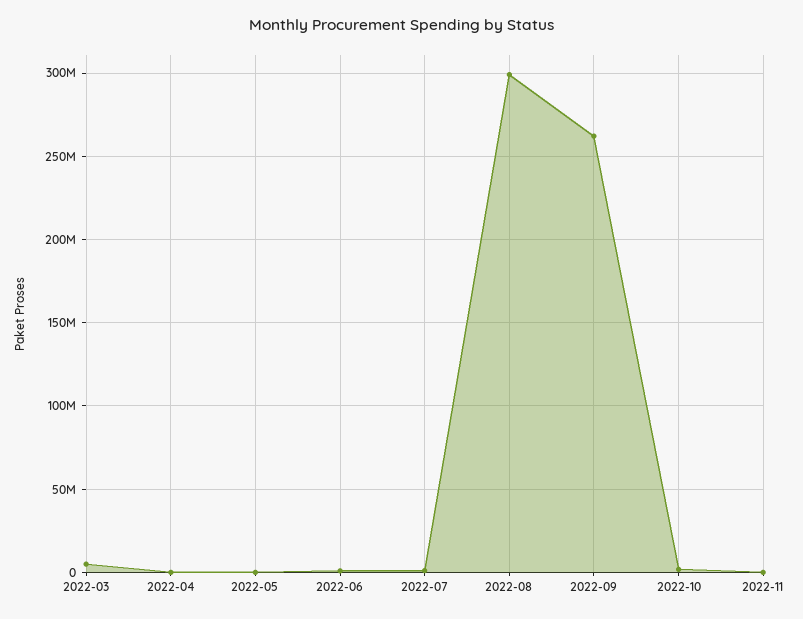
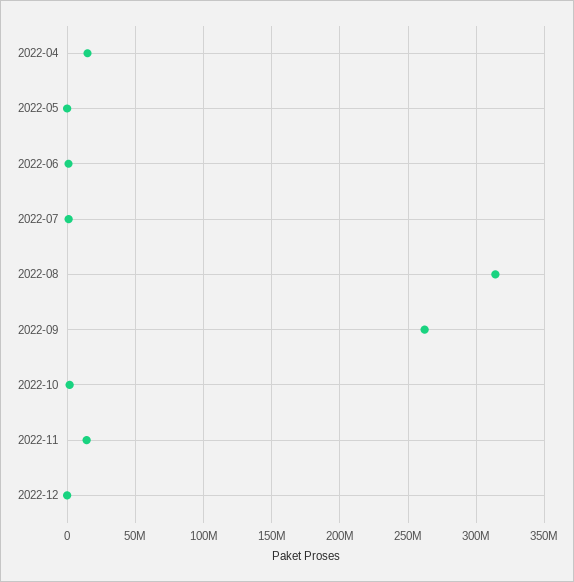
2022-03: 5000000 -> none
2022-04: 0 -> 15000000
2022-08: 300000000 -> 315000000
2022-11: 0 -> 15000000
2022-12: none -> 0

